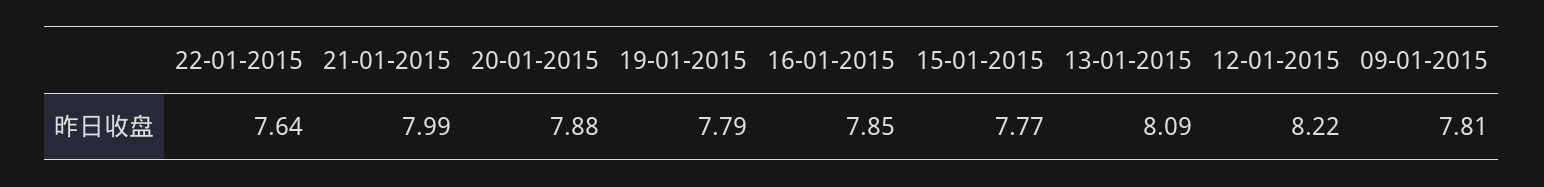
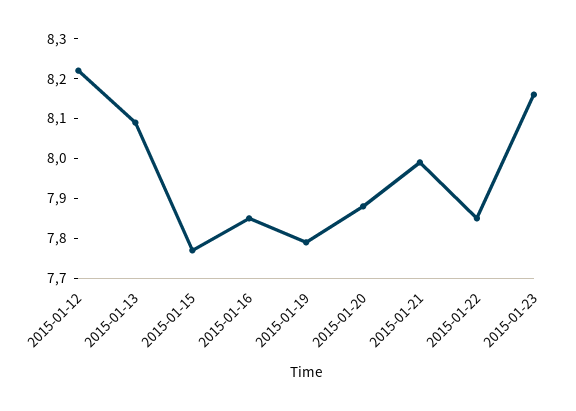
22-01-2015: 7.64 -> 7.85
09-01-2015: 7.81 -> none
2015-01-23: none -> 8.15

